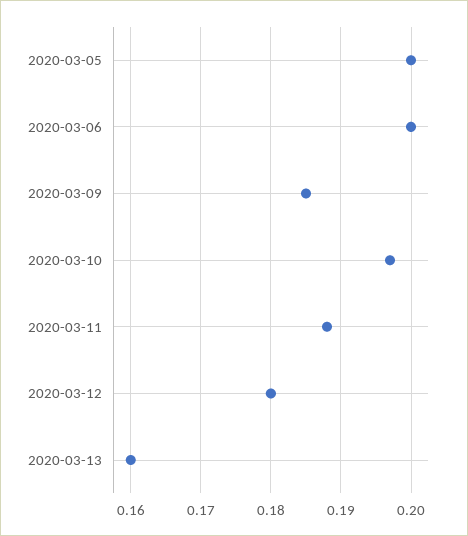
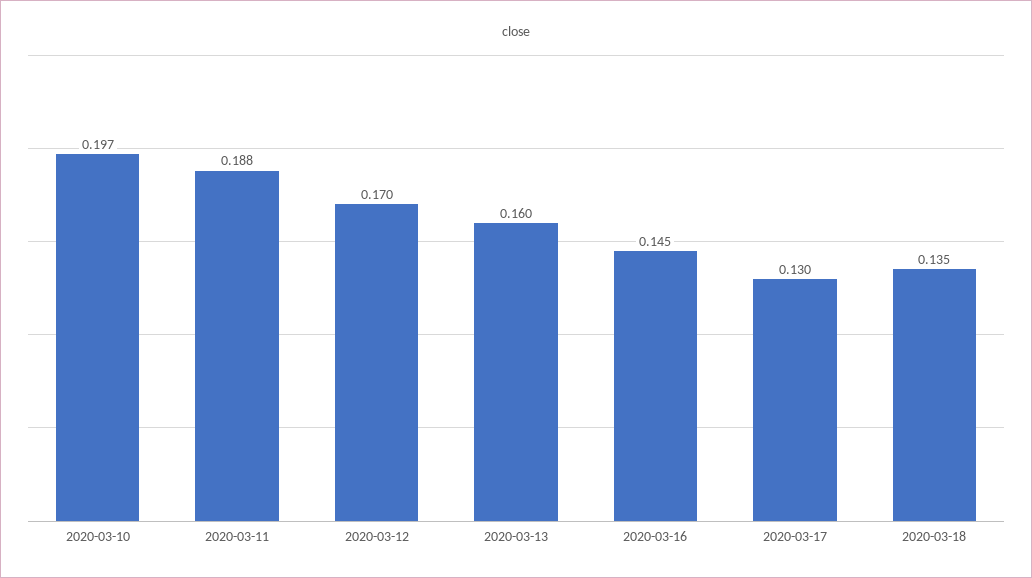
2020-03-05: 0.2 -> none
2020-03-06: 0.2 -> none
2020-03-09: 0.185 -> none
2020-03-12: 0.18 -> 0.17
2020-03-16: none -> 0.145
2020-03-17: none -> 0.13
2020-03-18: none -> 0.135

